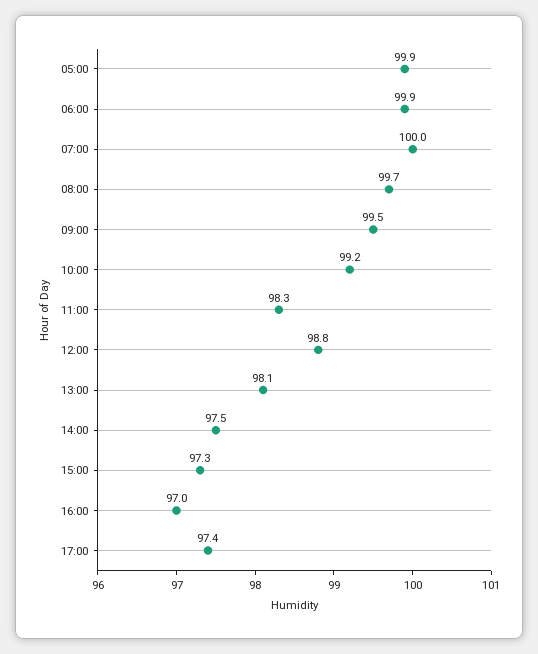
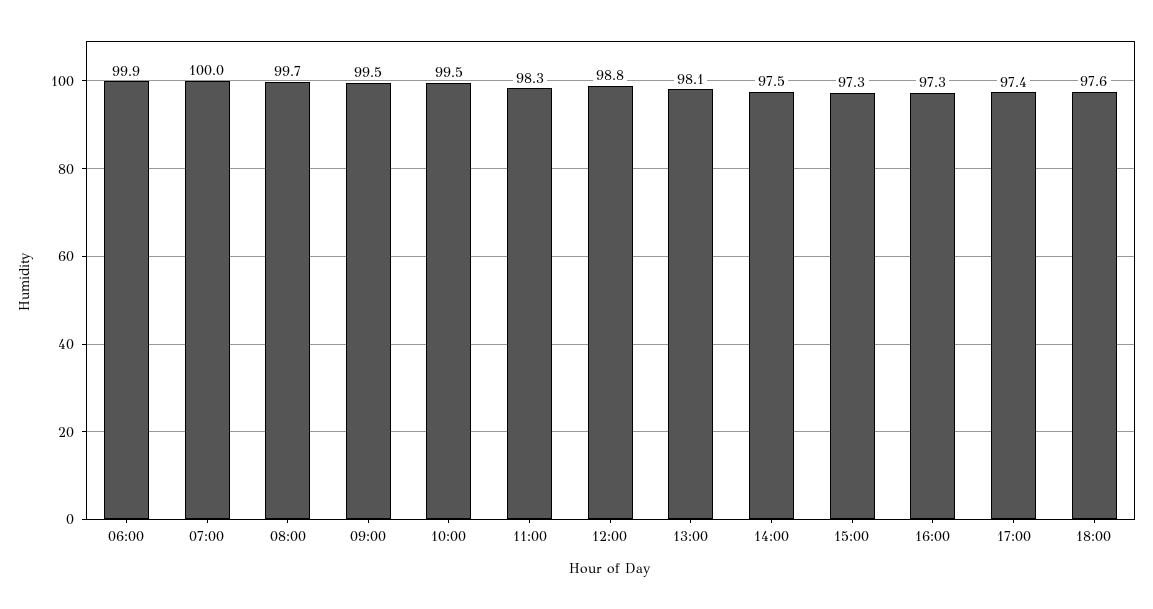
05:00: 99.9 -> none
10:00: 99.2 -> 99.5
16:00: 97 -> 97.3
18:00: none -> 97.6

